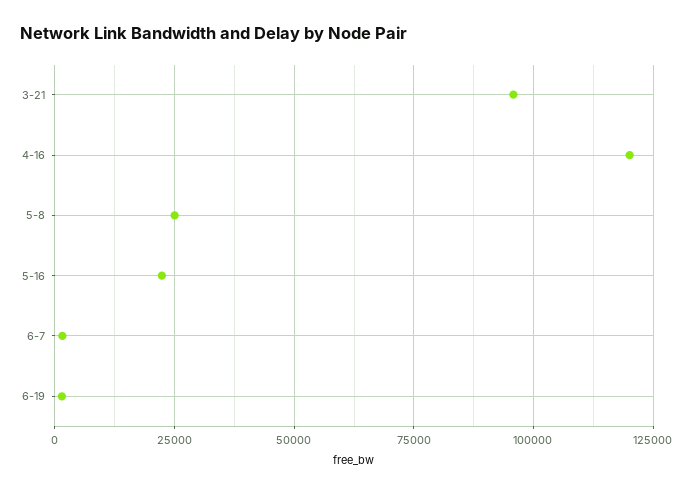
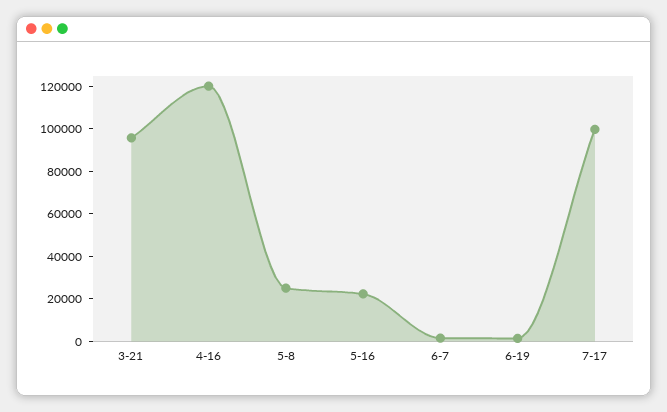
7-17: none -> 100000

